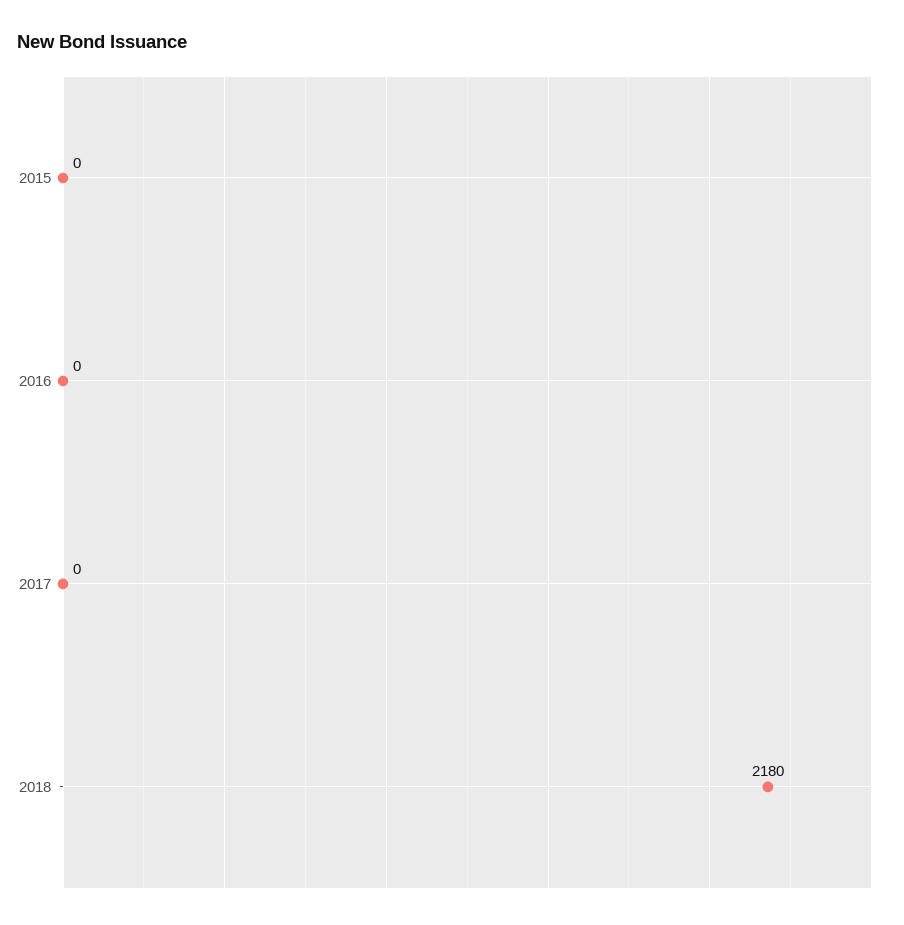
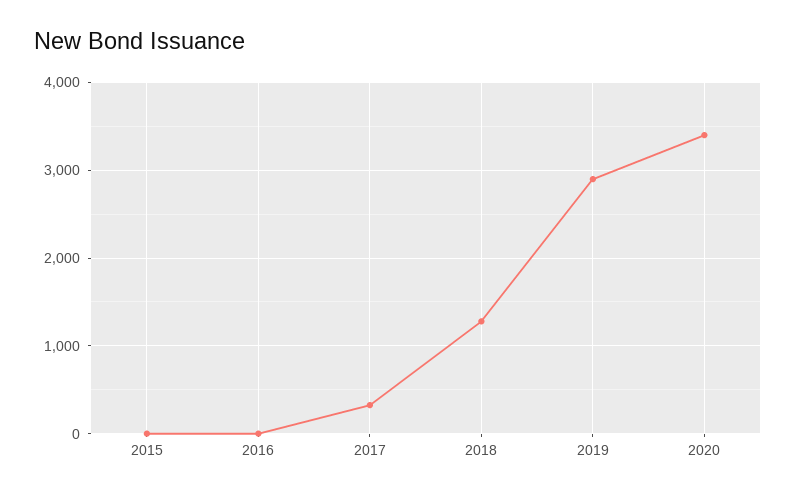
2017: 0 -> 300
2018: 2180 -> 1300
2019: none -> 2900
2020: none -> 3400

